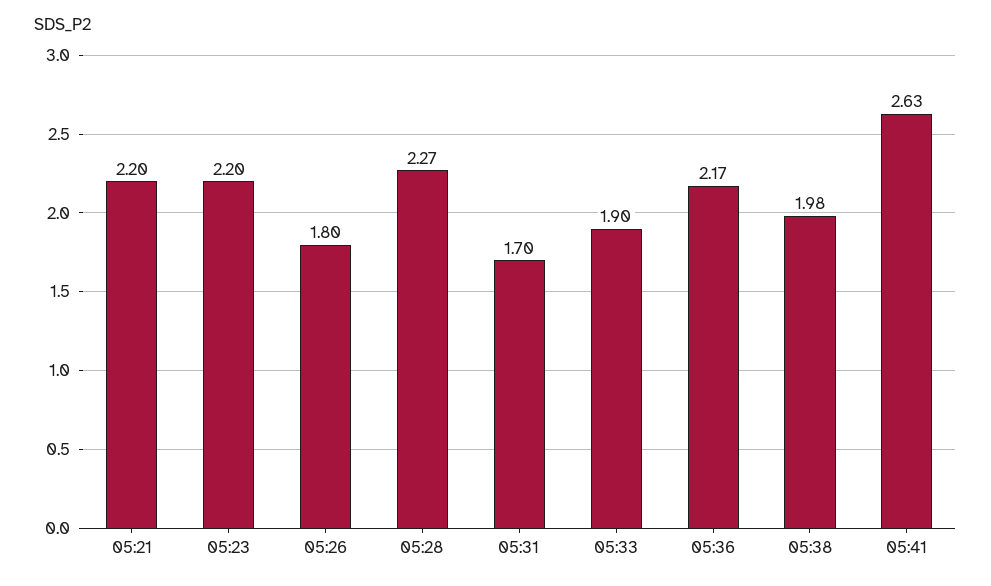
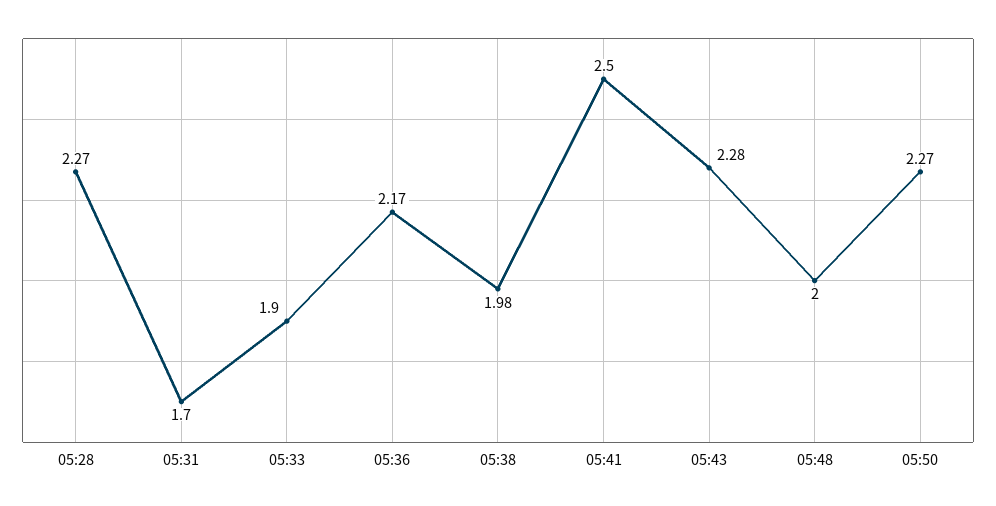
05:21: 2.2 -> none
05:23: 2.2 -> none
05:26: 1.8 -> none
05:41: 2.63 -> 2.5
05:43: none -> 2.28
05:48: none -> 2
05:50: none -> 2.27

